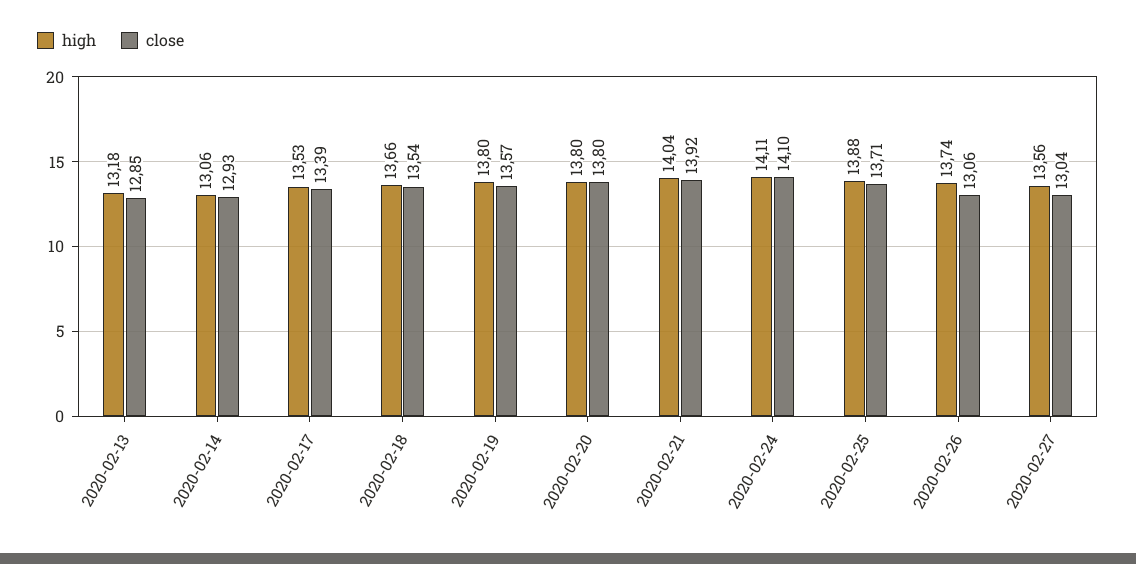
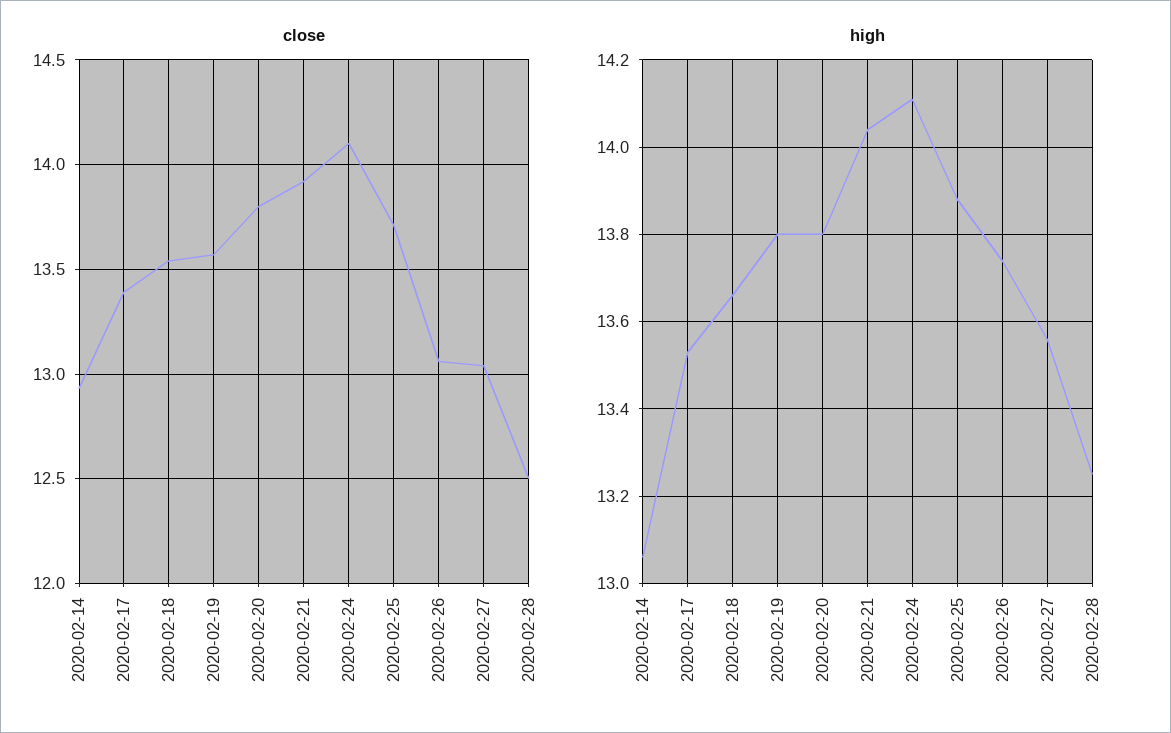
high, 2020-02-13: 13.18 -> none
close, 2020-02-13: 12.85 -> none
close, 2020-02-28: none -> 12.5
high, 2020-02-28: none -> 13.25

